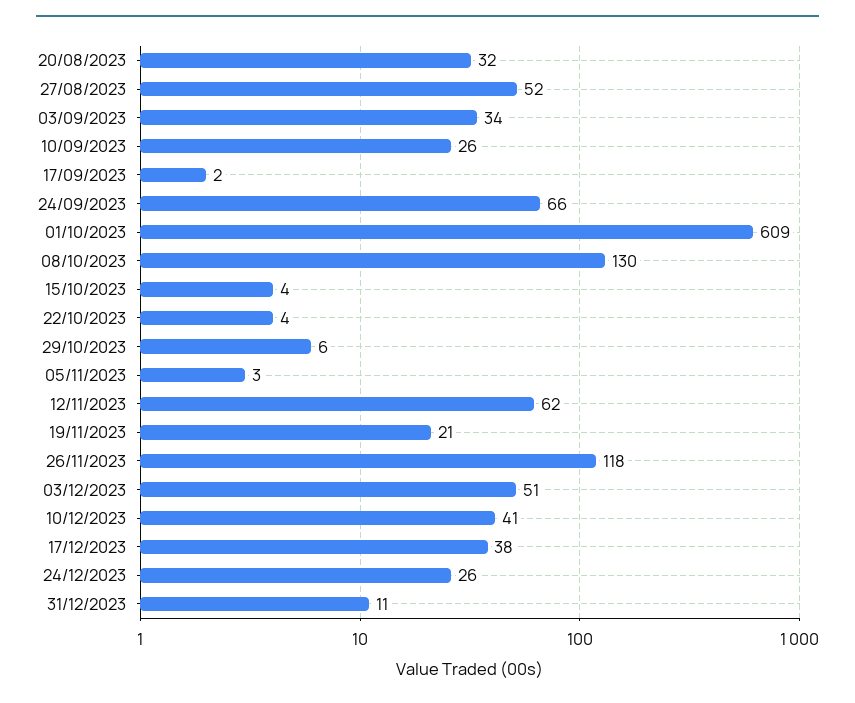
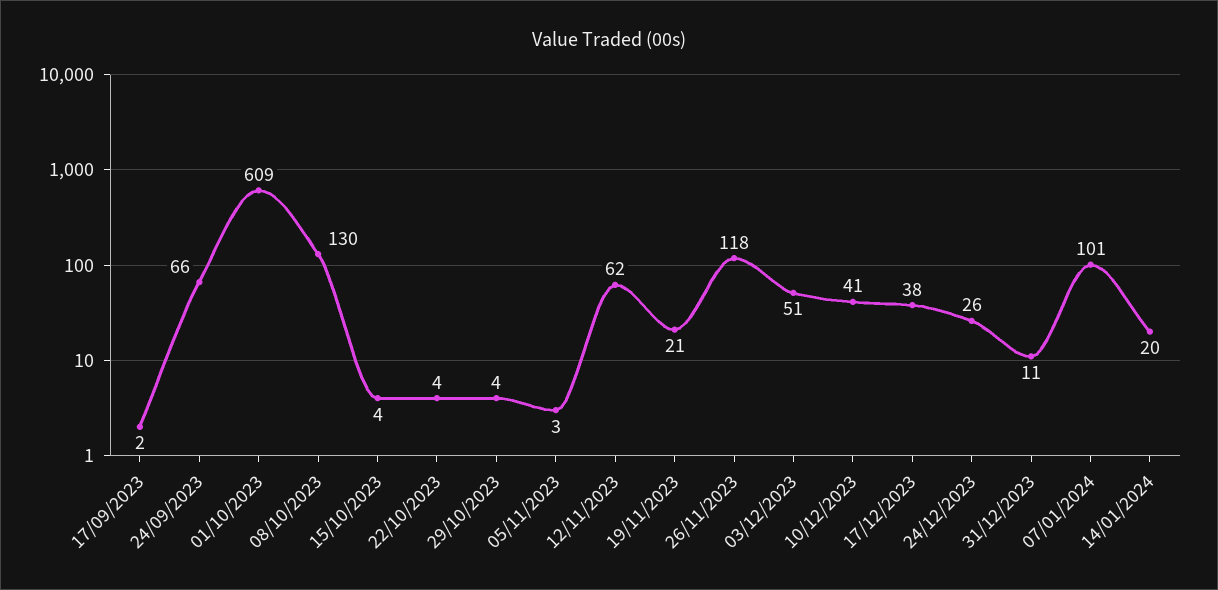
20/08/2023: 32 -> none
27/08/2023: 52 -> none
03/09/2023: 34 -> none
10/09/2023: 26 -> none
29/10/2023: 6 -> 4
07/01/2024: none -> 101
14/01/2024: none -> 20

